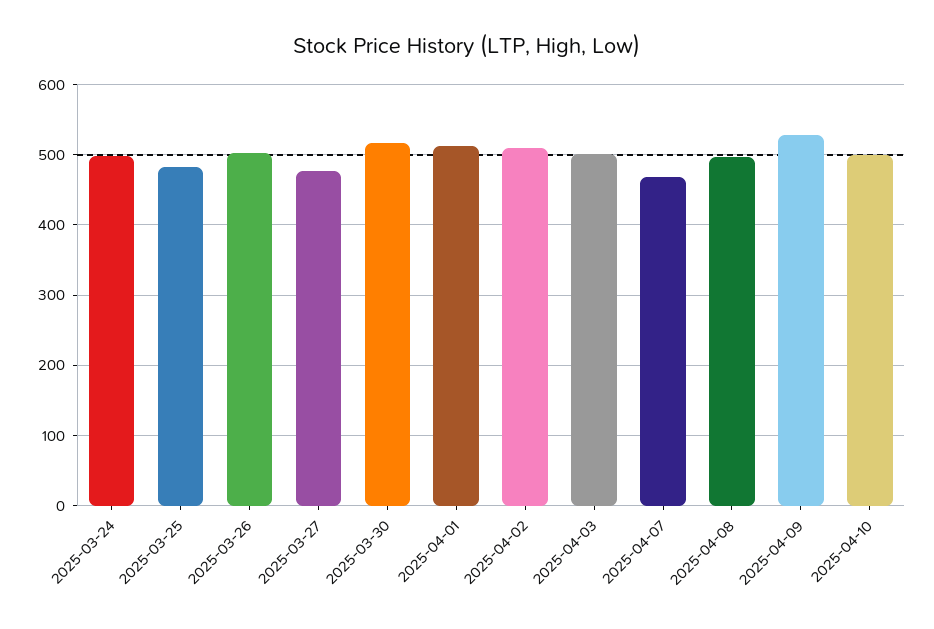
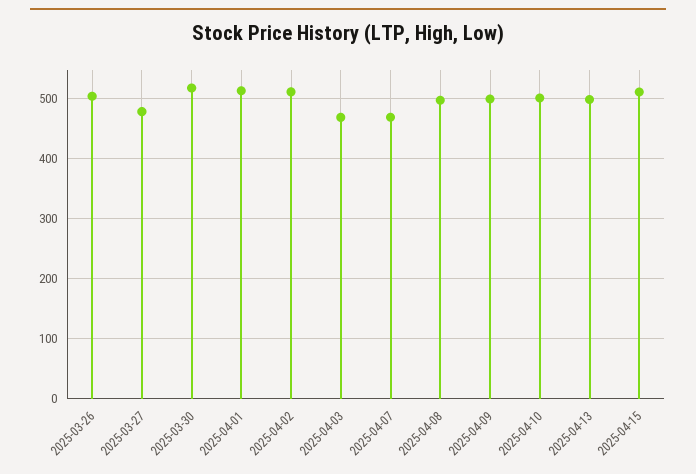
2025-03-24: 500 -> none
2025-03-25: 480 -> none
2025-04-03: 500 -> 470
2025-04-09: 530 -> 500
2025-04-13: none -> 500
2025-04-15: none -> 510

